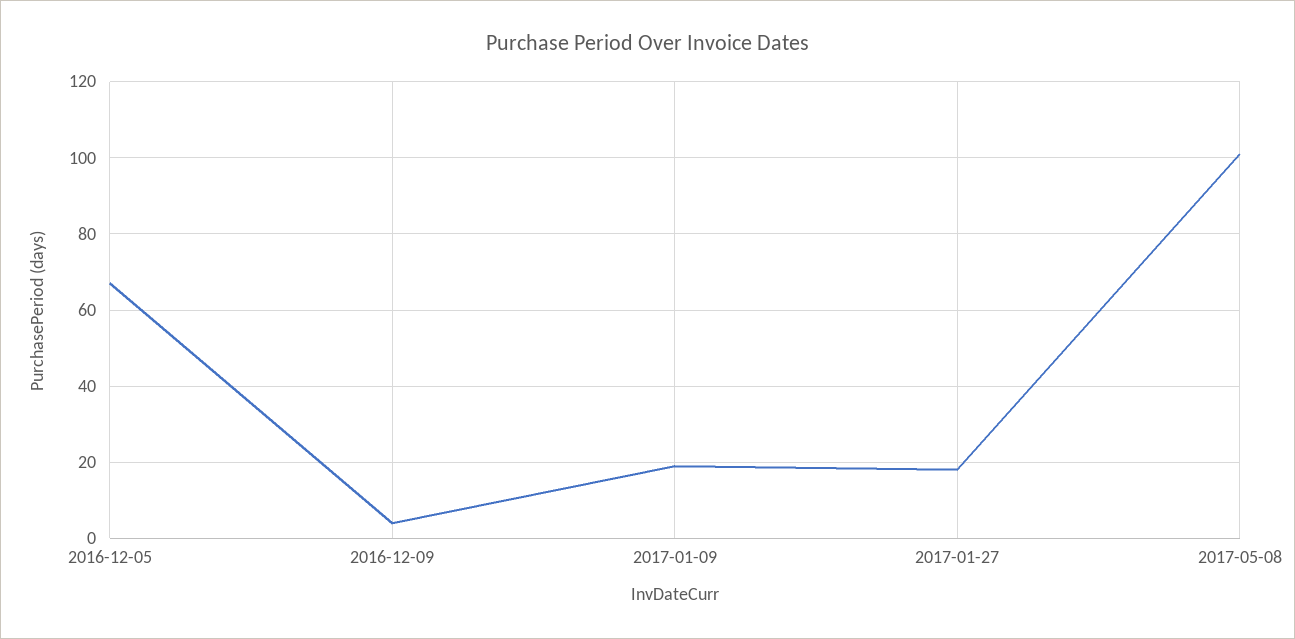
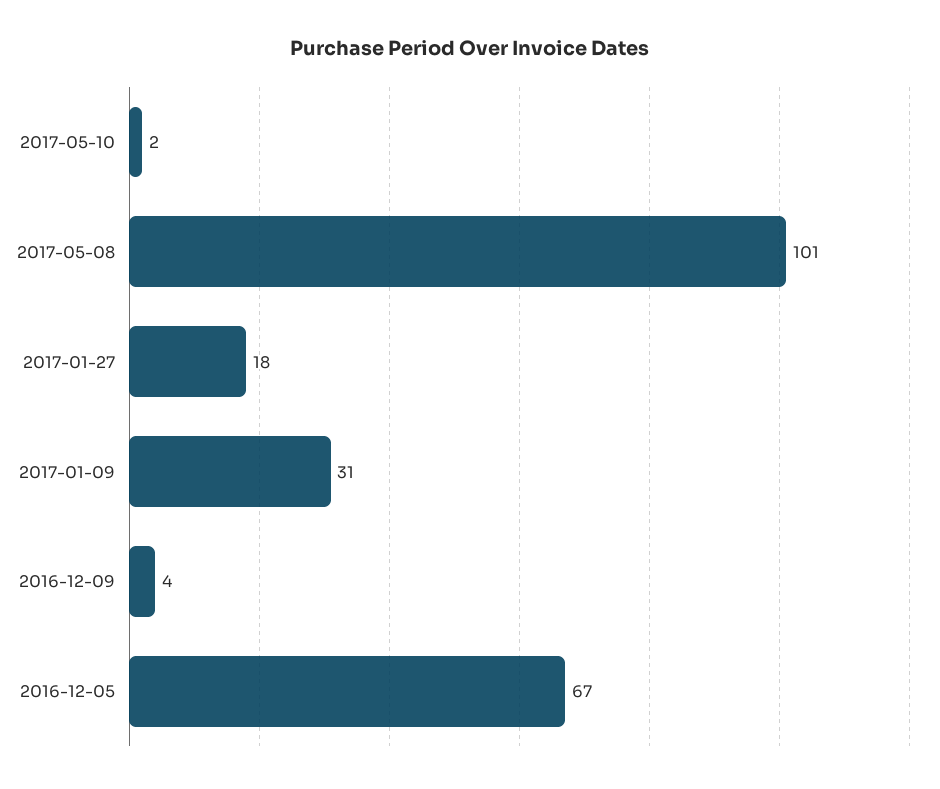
2017-01-09: 20 -> 31
2017-05-10: none -> 2

